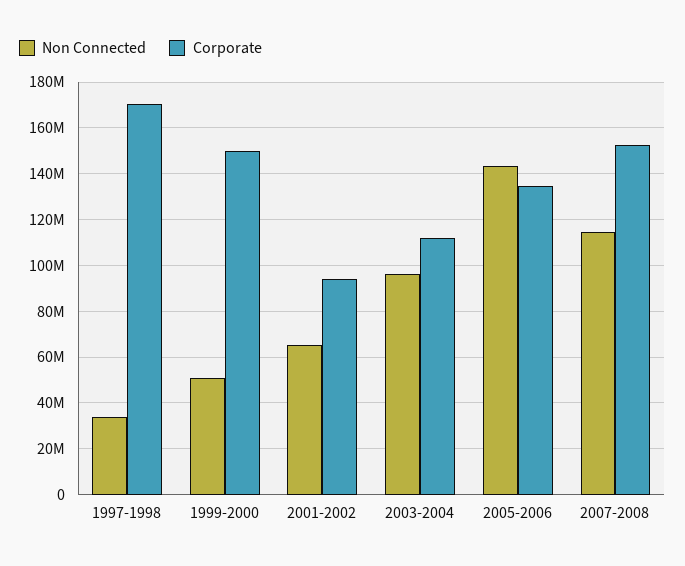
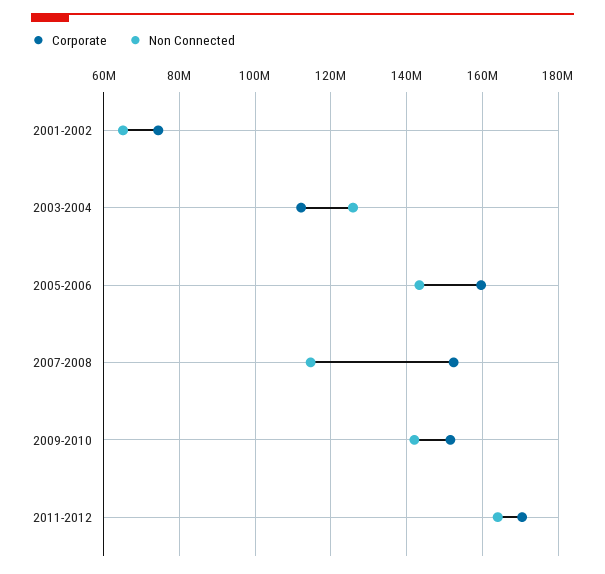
Non Connected, 1997-1998: 35000000 -> none
Corporate, 1997-1998: 170000000 -> none
Non Connected, 1999-2000: 50000000 -> none
Corporate, 1999-2000: 150000000 -> none
Corporate, 2001-2002: 95000000 -> 74000000
Non Connected, 2003-2004: 95000000 -> 126000000
Corporate, 2005-2006: 135000000 -> 160000000
Corporate, 2009-2010: none -> 152000000
Non Connected, 2009-2010: none -> 142000000
Corporate, 2011-2012: none -> 170000000
Non Connected, 2011-2012: none -> 164000000

